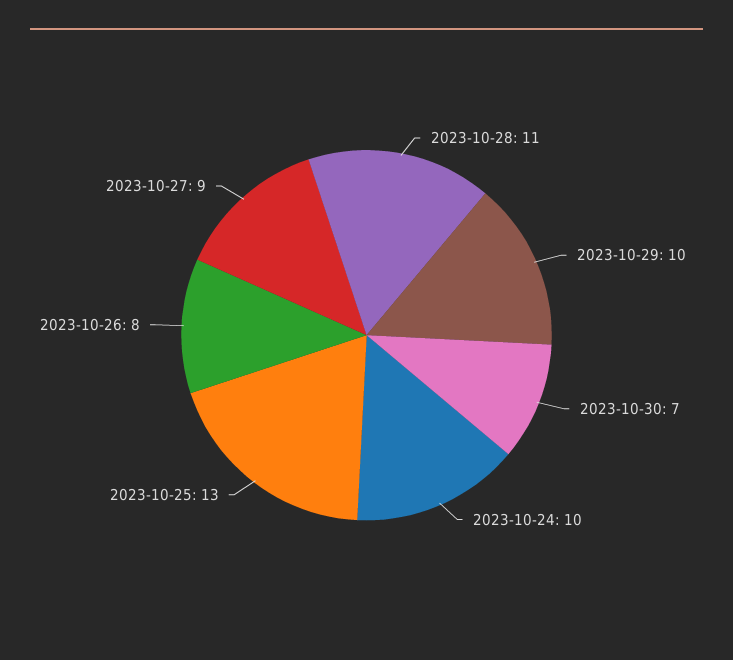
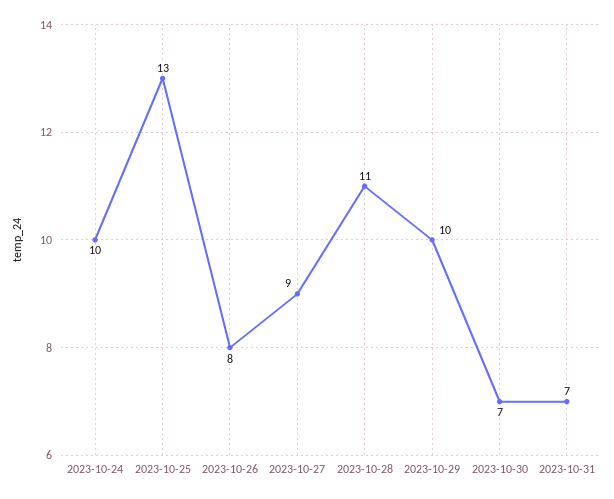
2023-10-31: none -> 7

